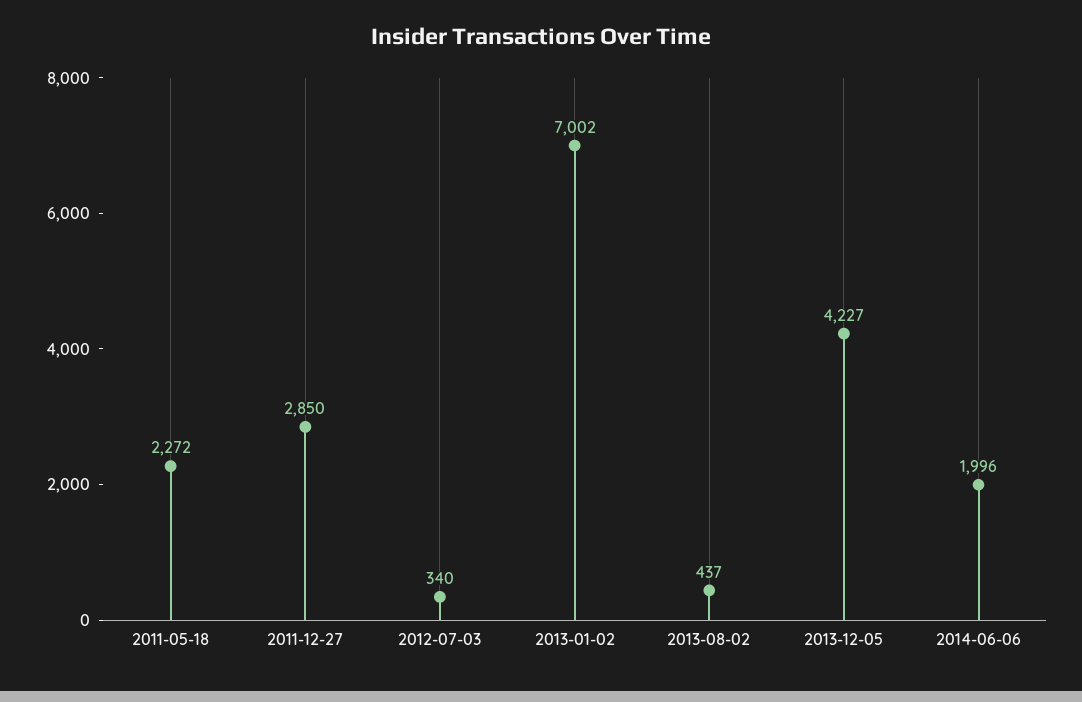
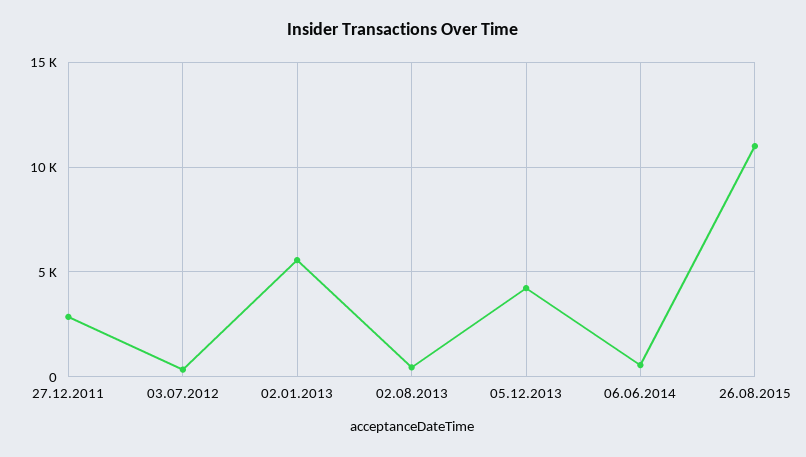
2011-05-18: 2272 -> none
2013-01-02: 7002 -> 5500
2014-06-06: 1996 -> 500
26.08.2015: none -> 11000

